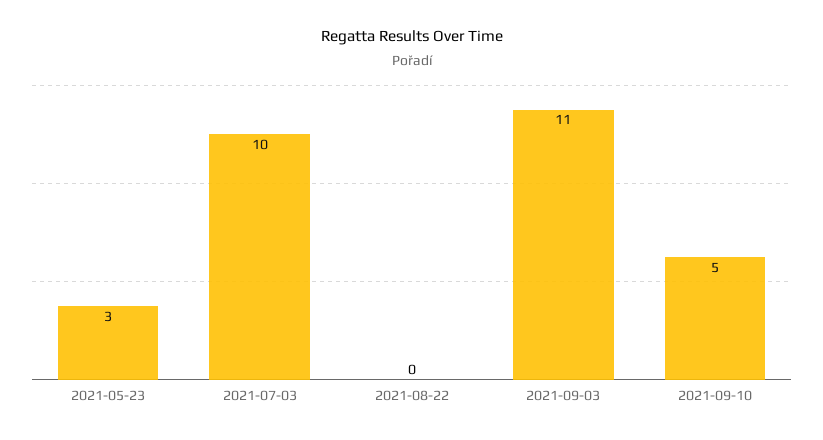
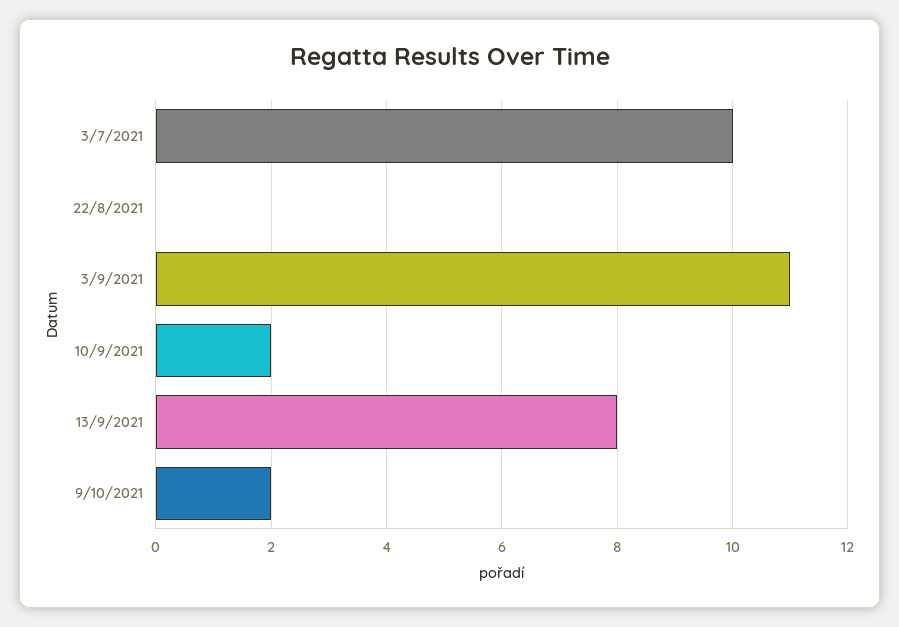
2021-05-23: 3 -> none
2021-09-10: 5 -> 2
13/9/2021: none -> 8
9/10/2021: none -> 2

